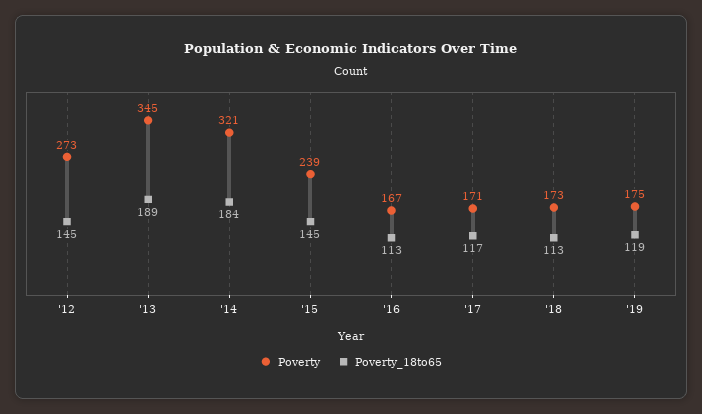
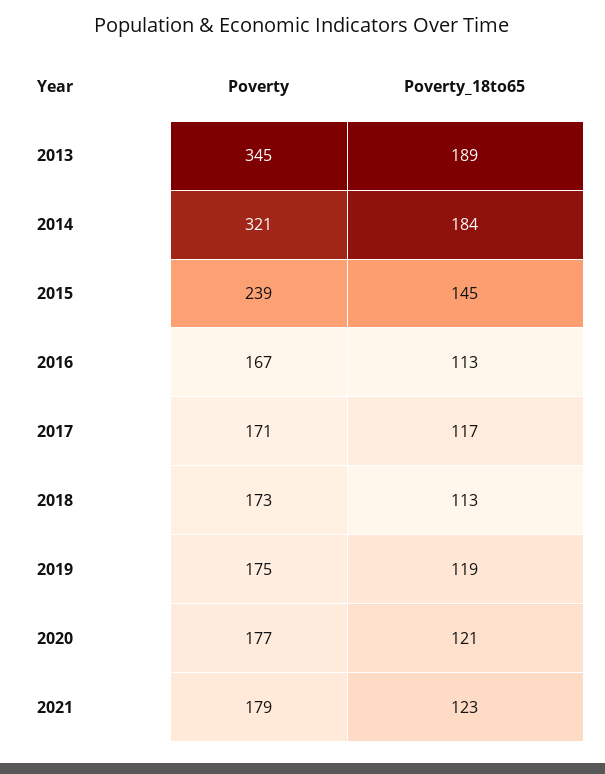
Poverty, '12: 273 -> none
Poverty_18to65, '12: 145 -> none
Poverty, 2020: none -> 177
Poverty_18to65, 2020: none -> 121
Poverty, 2021: none -> 179
Poverty_18to65, 2021: none -> 123

